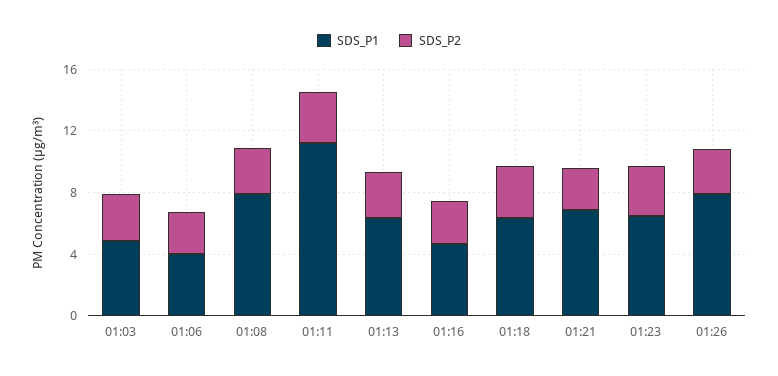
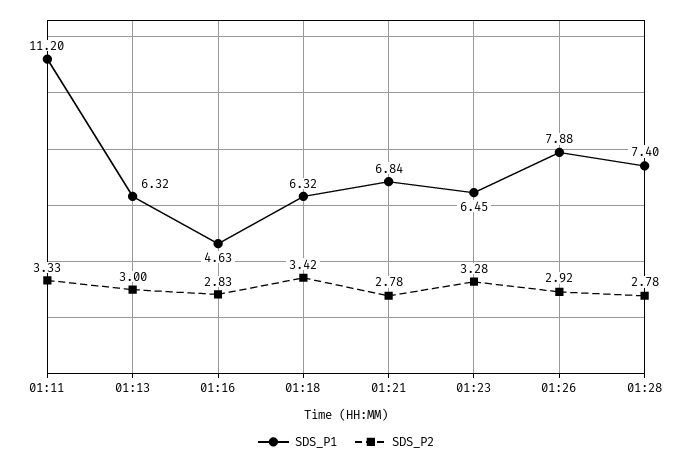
SDS_P1, 01:03: 5 -> none
SDS_P2, 01:03: 3 -> none
SDS_P1, 01:06: 4 -> none
SDS_P2, 01:06: 3 -> none
SDS_P1, 01:08: 8 -> none
SDS_P2, 01:08: 3 -> none
SDS_P1, 01:28: none -> 7.4
SDS_P2, 01:28: none -> 2.78

